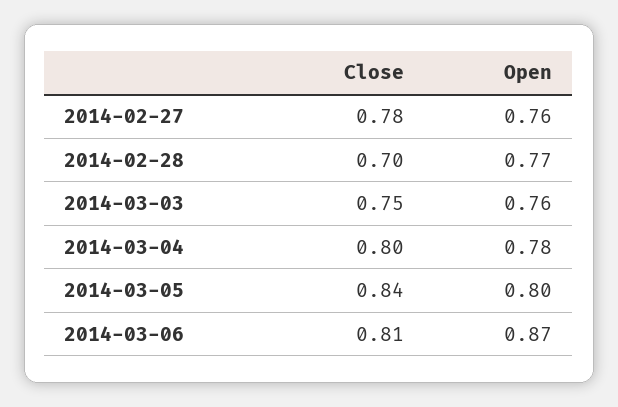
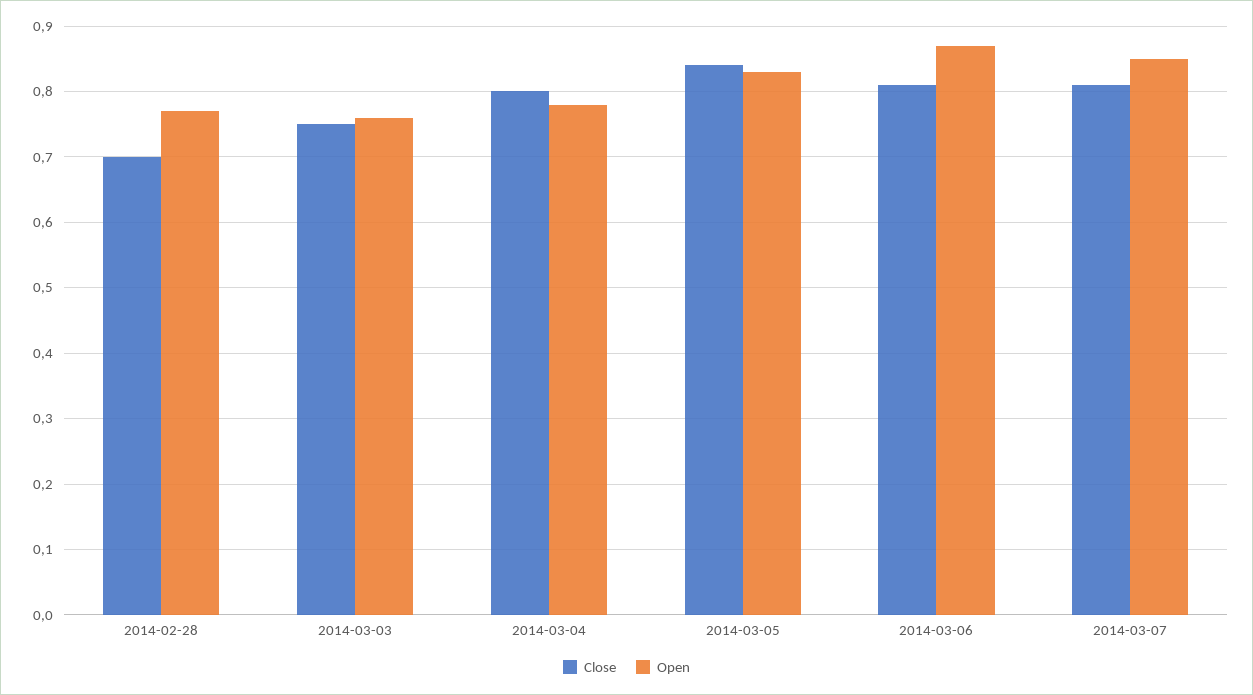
Close, 2014-02-27: 0.78 -> none
Open, 2014-02-27: 0.76 -> none
Open, 2014-03-05: 0.8 -> 0.83
Close, 2014-03-07: none -> 0.81
Open, 2014-03-07: none -> 0.85

